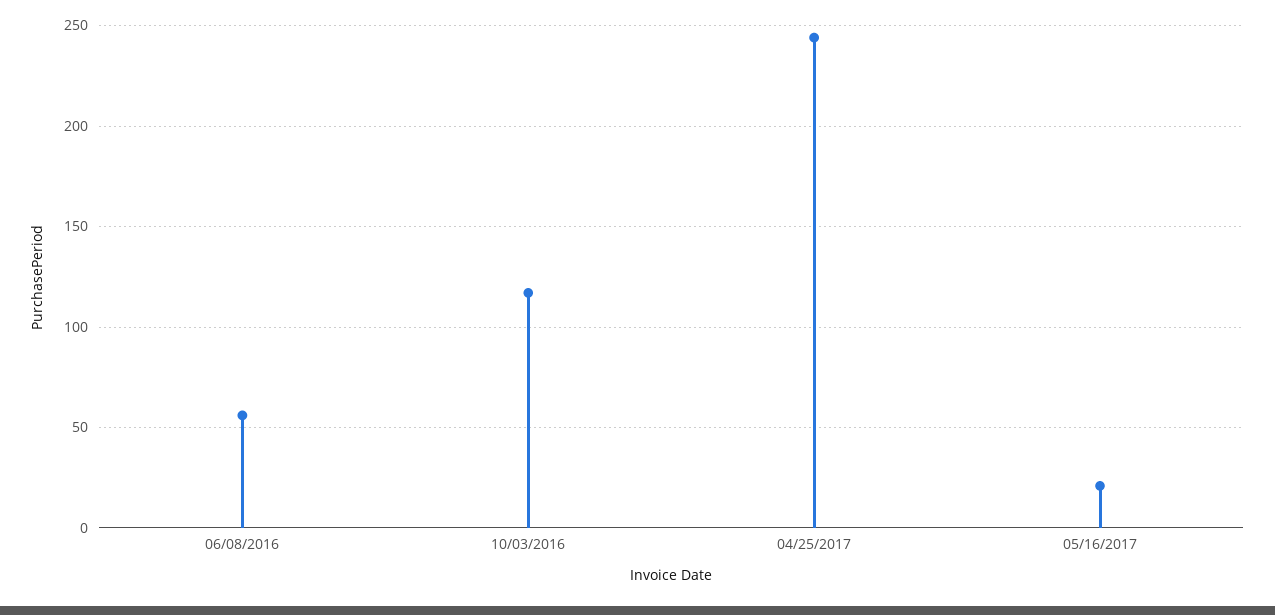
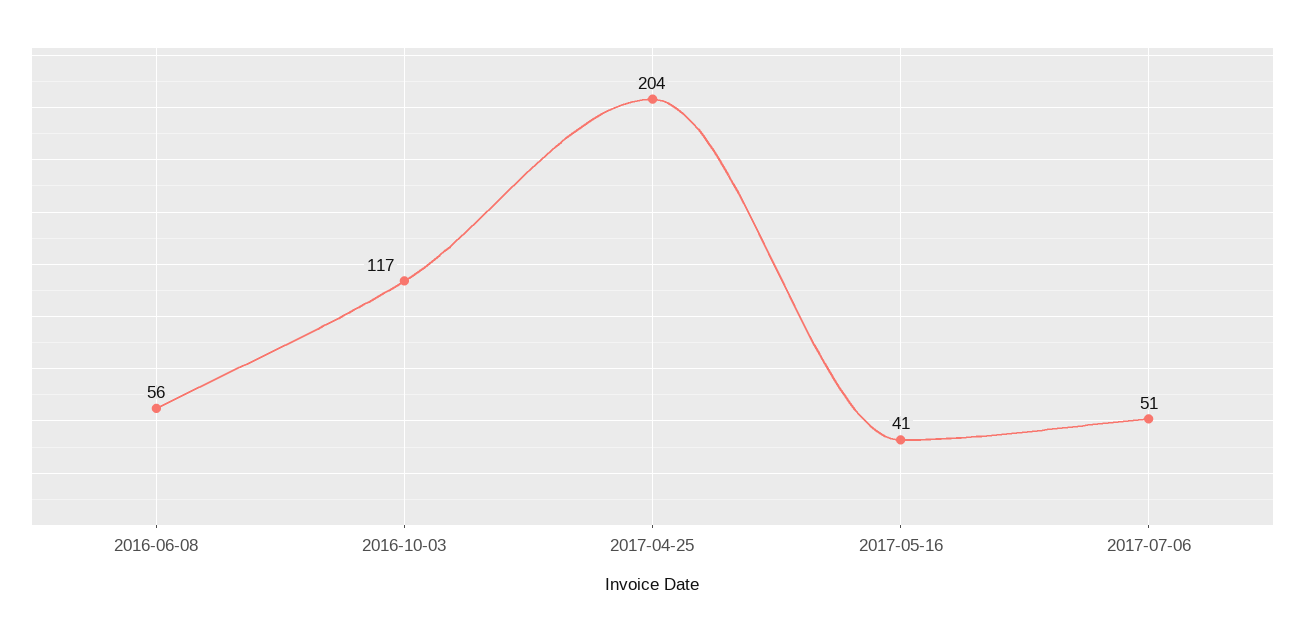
04/25/2017: 245 -> 204
05/16/2017: 20 -> 41
2017-07-06: none -> 51

